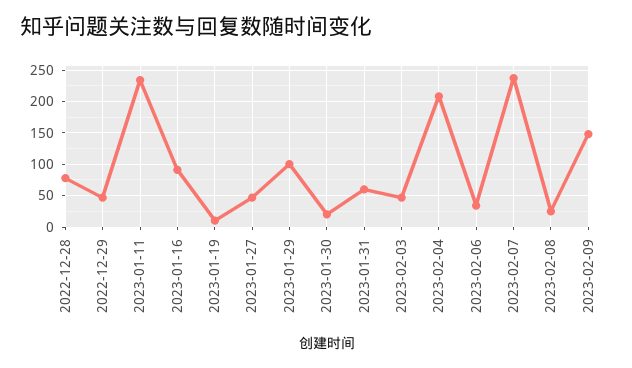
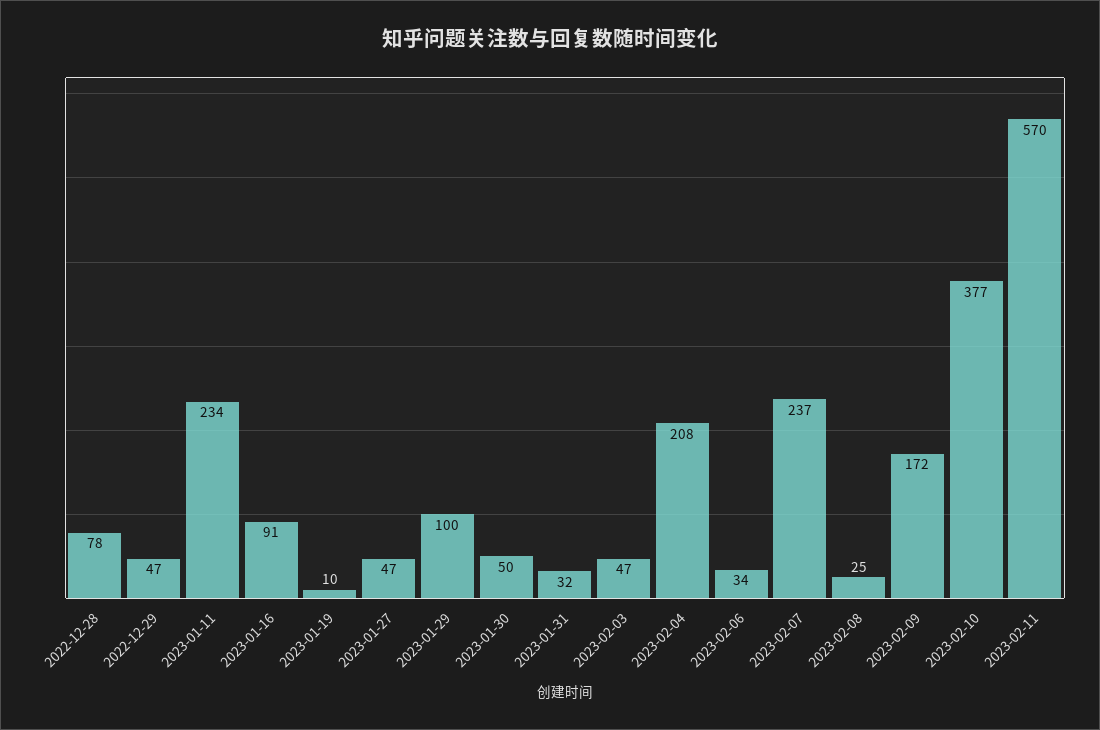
2023-01-30: 20 -> 50
2023-01-31: 60 -> 32
2023-02-09: 150 -> 172
2023-02-10: none -> 377
2023-02-11: none -> 570

